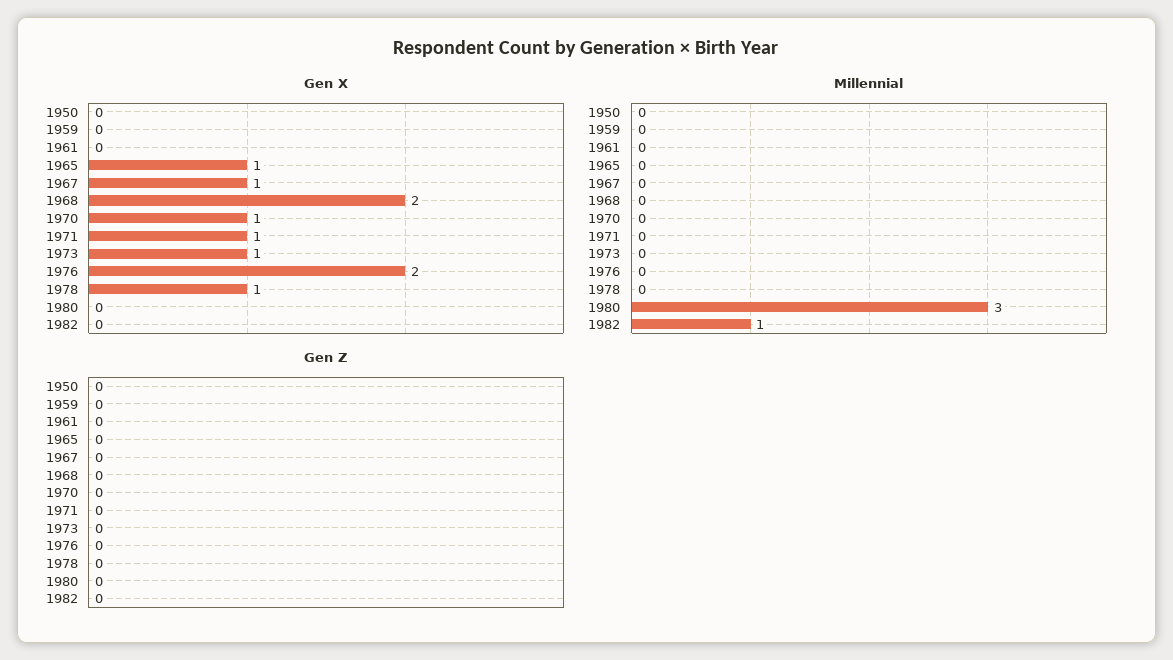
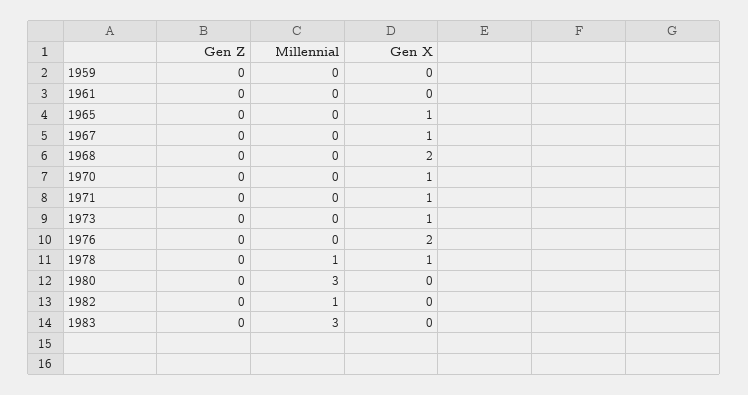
Gen X, 1950: 0 -> none
Millennial, 1950: 0 -> none
Millennial, 1978: 0 -> 1
Gen Z, 1950: 0 -> none
Gen Z, 1983: none -> 0
Millennial, 1983: none -> 3
Gen X, 1983: none -> 0

